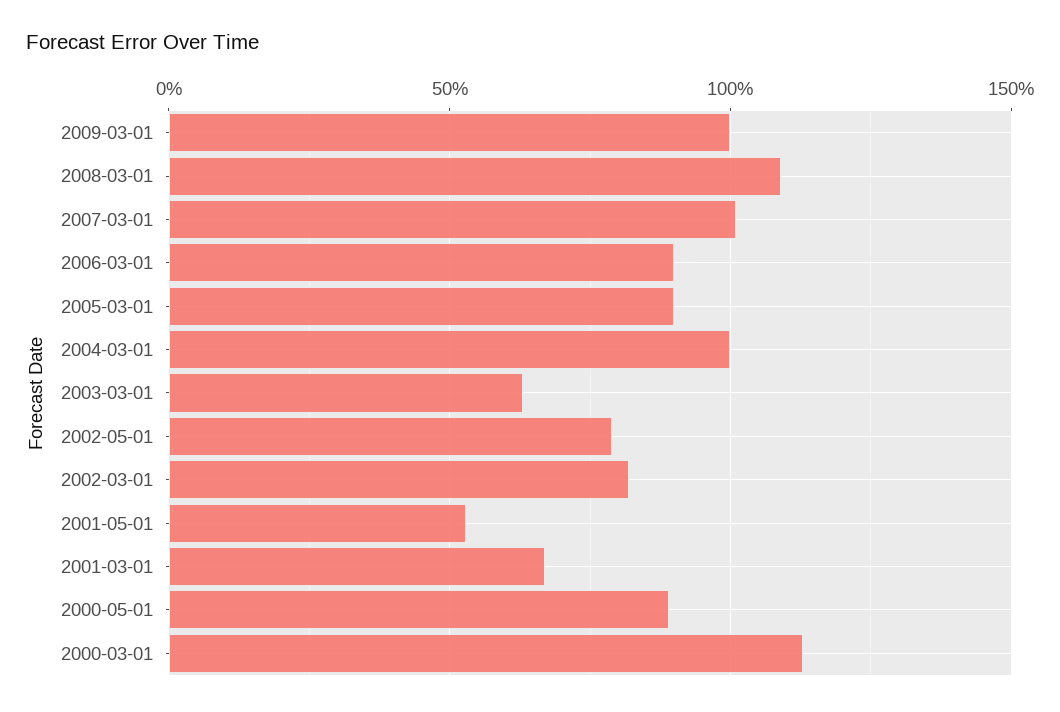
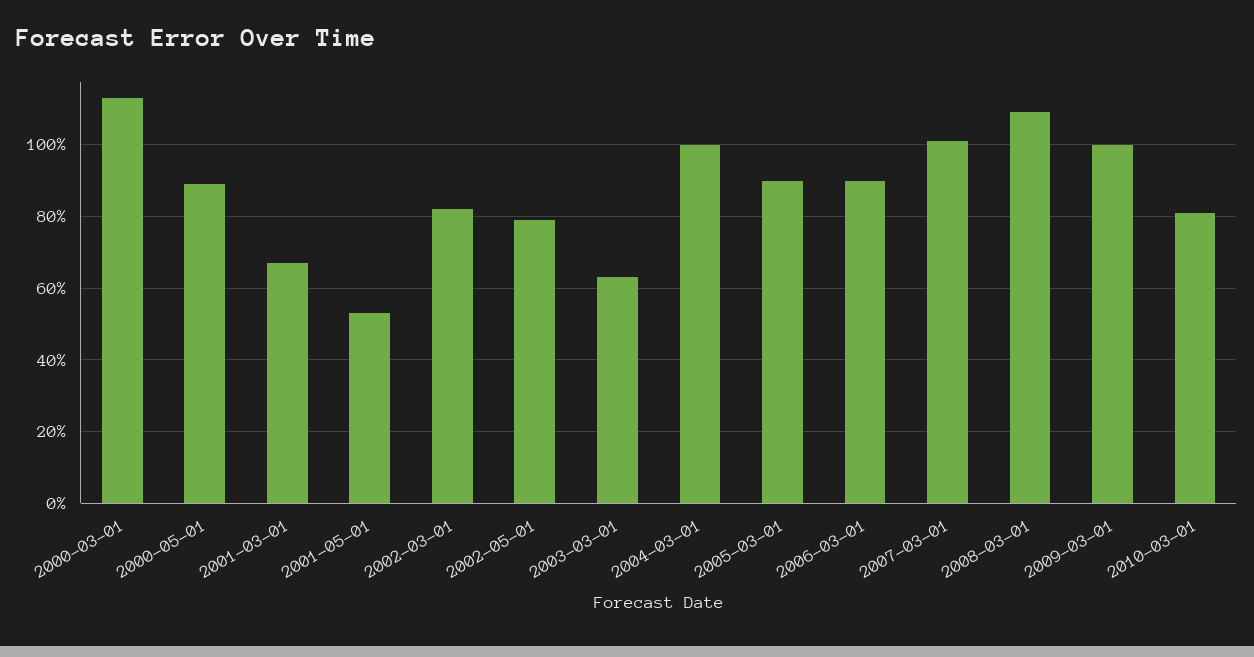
2010-03-01: none -> 80

